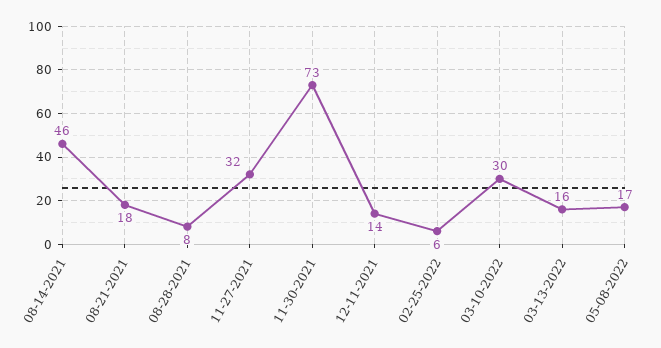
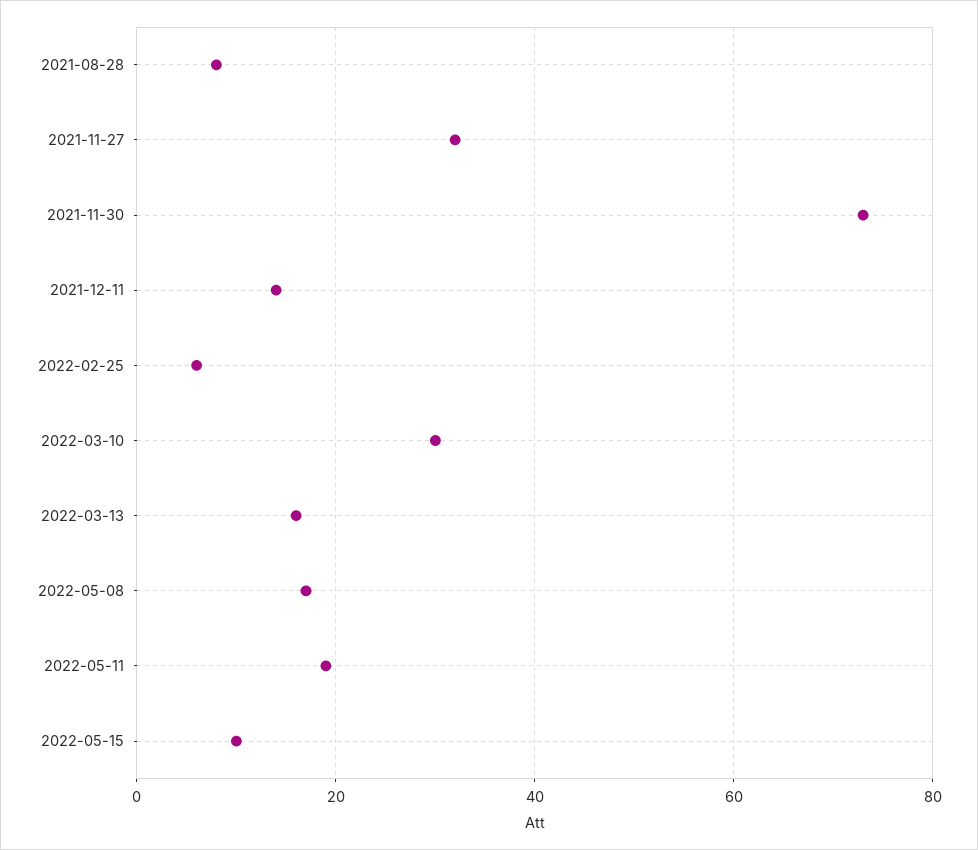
08-14-2021: 46 -> none
08-21-2021: 18 -> none
2022-05-11: none -> 20
2022-05-15: none -> 10

